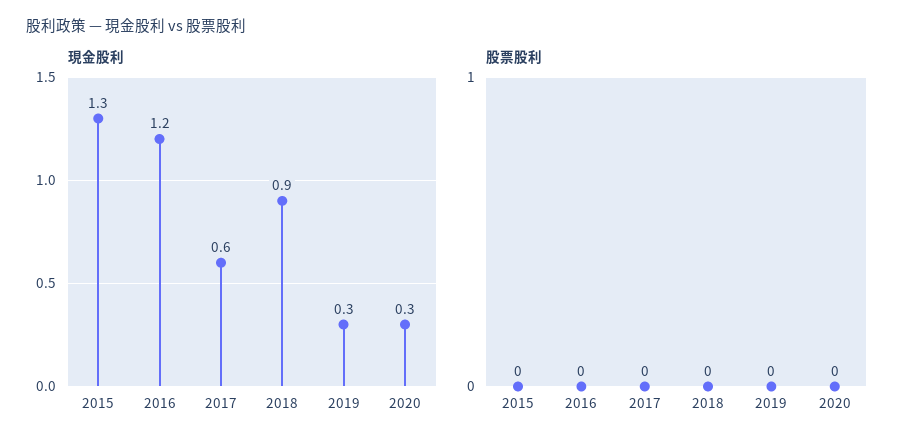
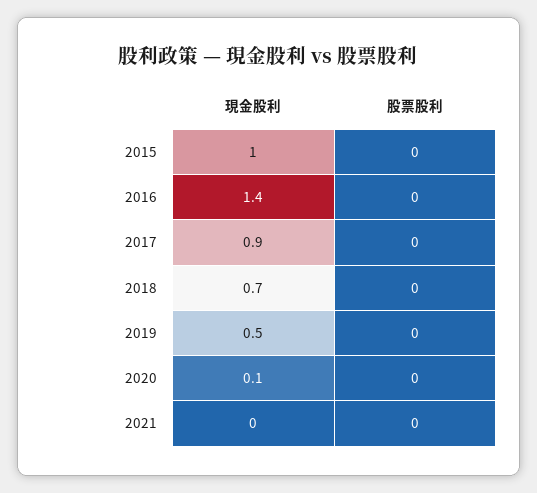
現金股利, 2015: 1.3 -> 1
現金股利, 2016: 1.2 -> 1.4
現金股利, 2017: 0.6 -> 0.9
現金股利, 2018: 0.9 -> 0.7
現金股利, 2019: 0.3 -> 0.5
現金股利, 2020: 0.3 -> 0.1
現金股利, 2021: none -> 0
股票股利, 2021: none -> 0

